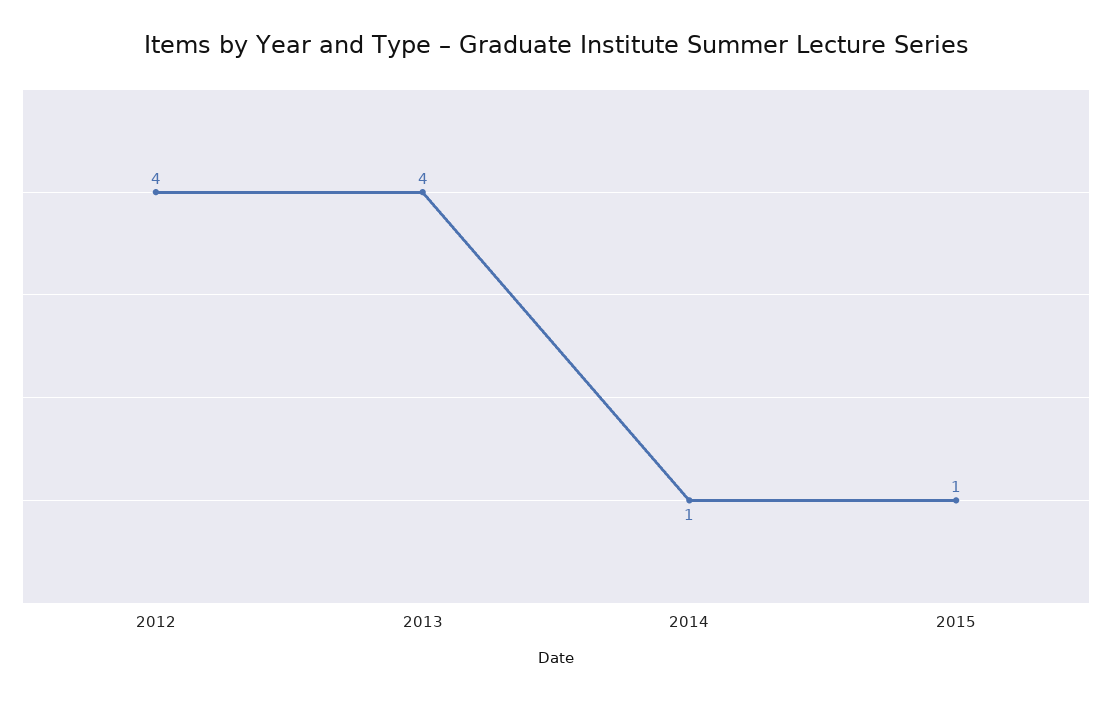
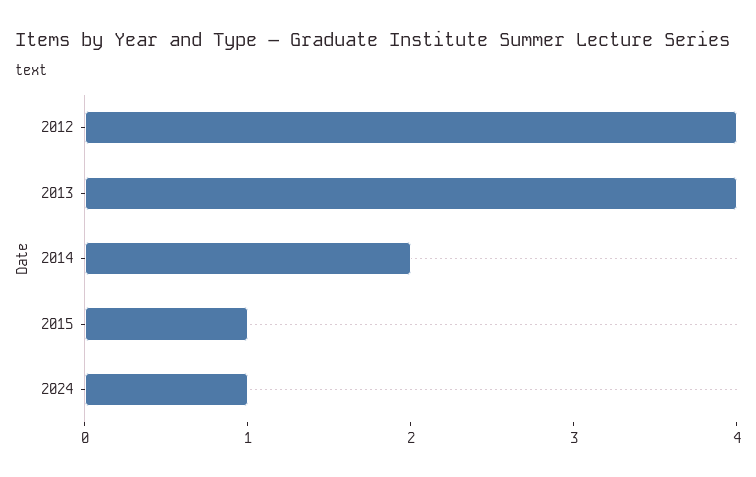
2014: 1 -> 2
2024: none -> 1

